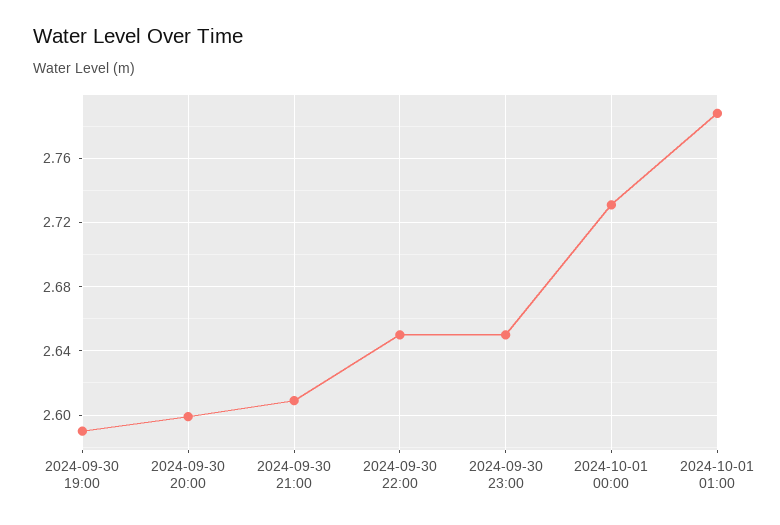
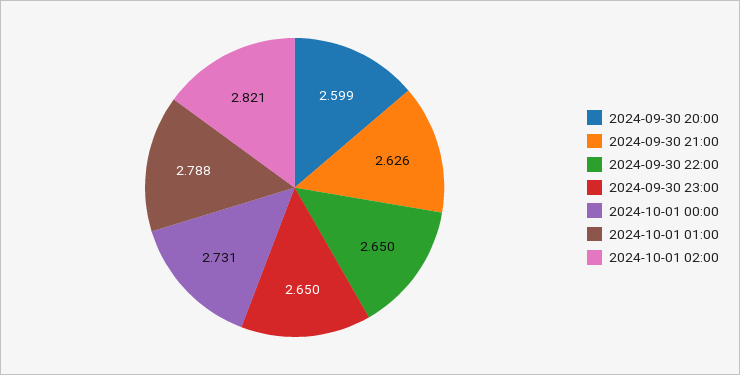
2024-09-30 19:00: 2.59 -> none
2024-09-30 21:00: 2.61 -> 2.626
2024-10-01 02:00: none -> 2.821

